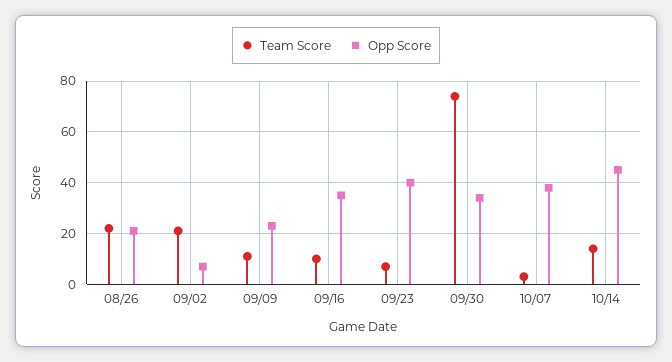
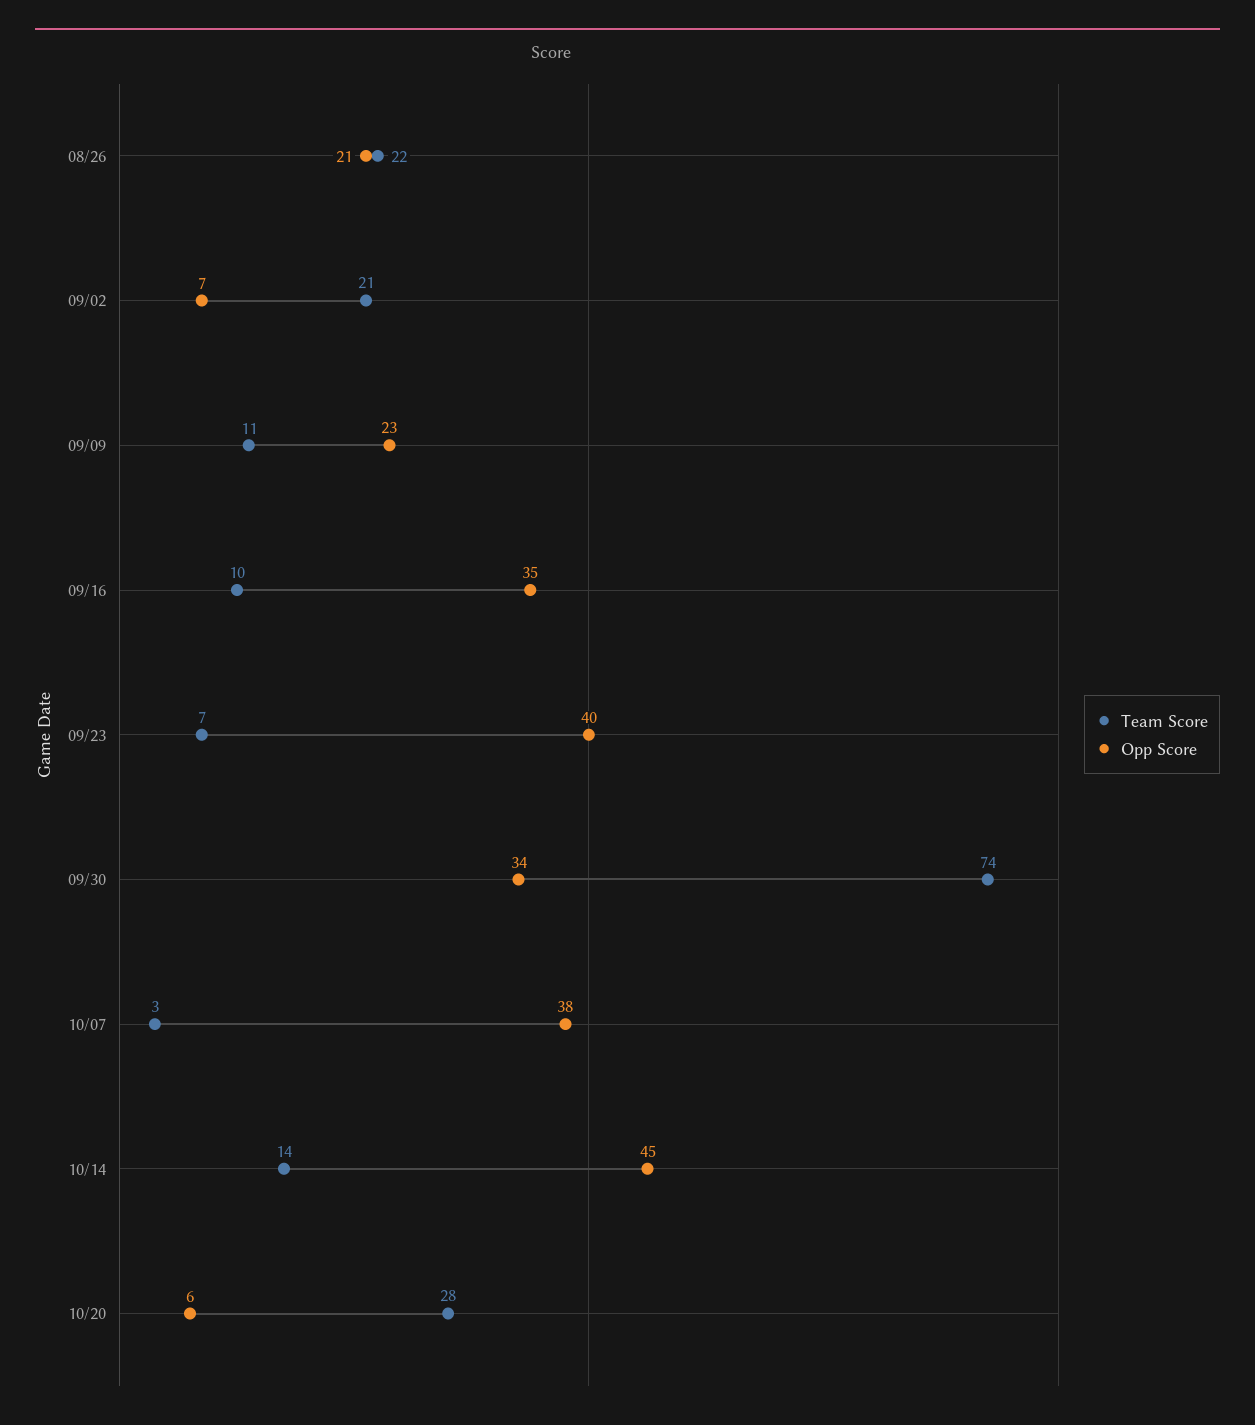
Team Score, 10/20: none -> 28
Opp Score, 10/20: none -> 6

